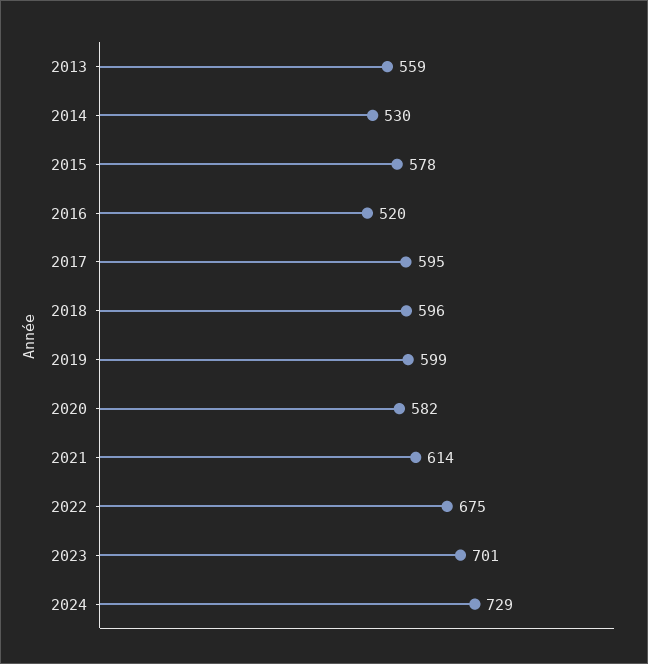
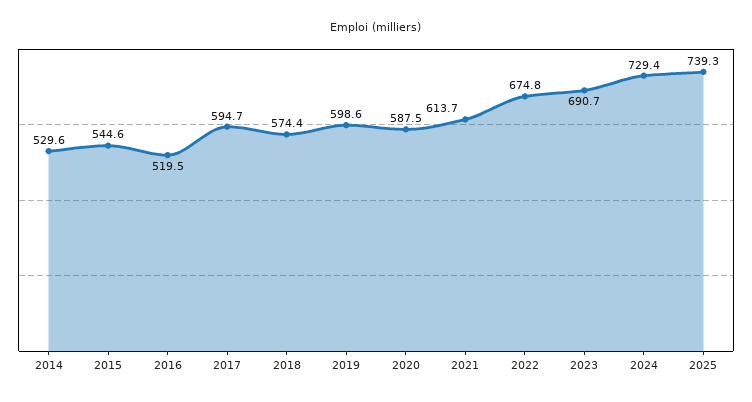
2013: 559 -> none
2015: 578 -> 544.6
2018: 596 -> 574.4
2020: 582 -> 587.5
2023: 701 -> 690.7
2025: none -> 739.3

